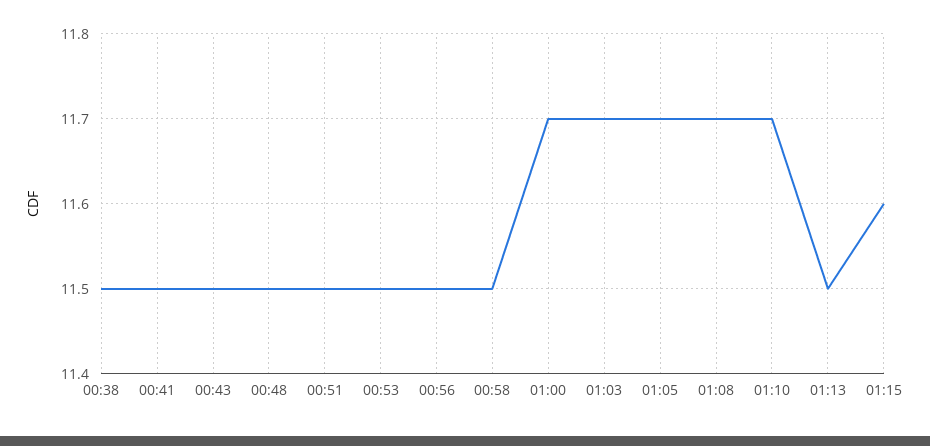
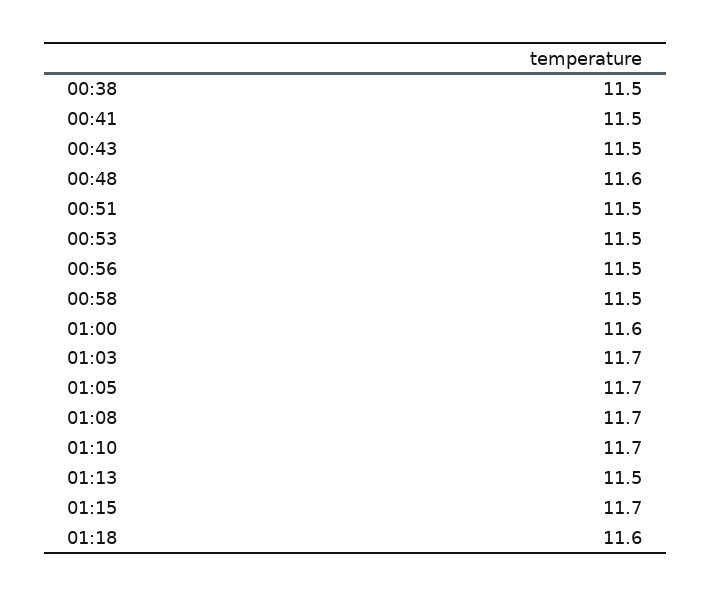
00:48: 11.5 -> 11.6
01:00: 11.7 -> 11.6
01:15: 11.6 -> 11.7
01:18: none -> 11.6

